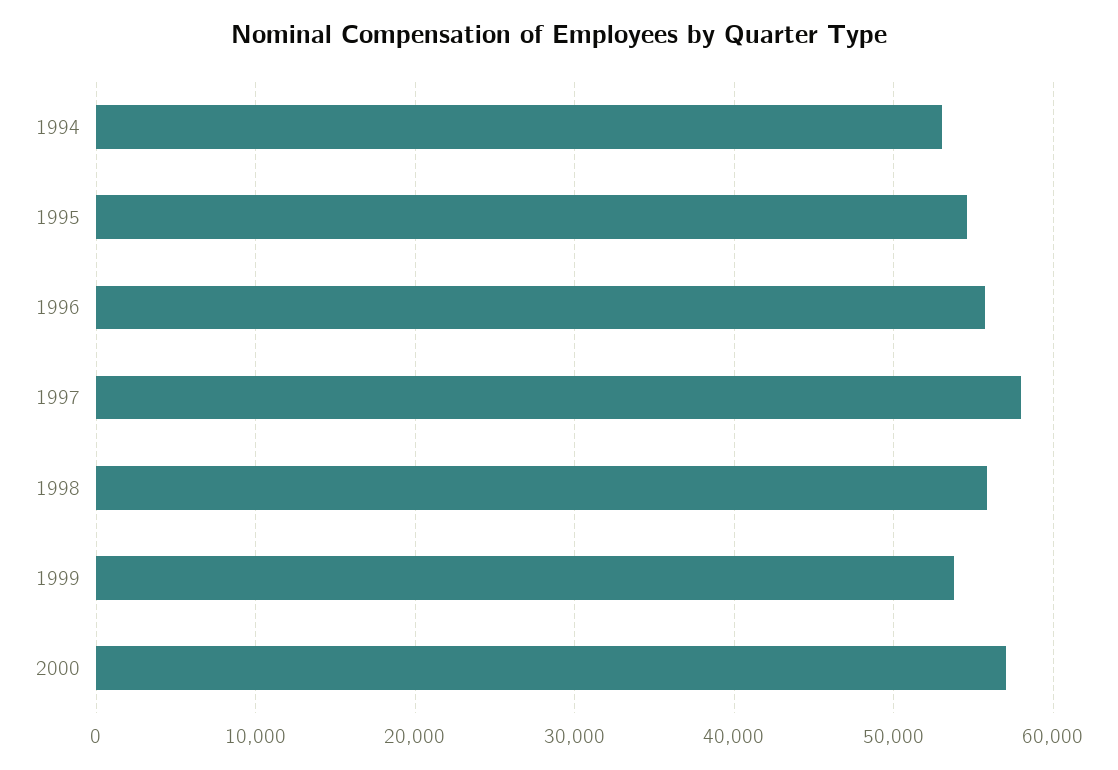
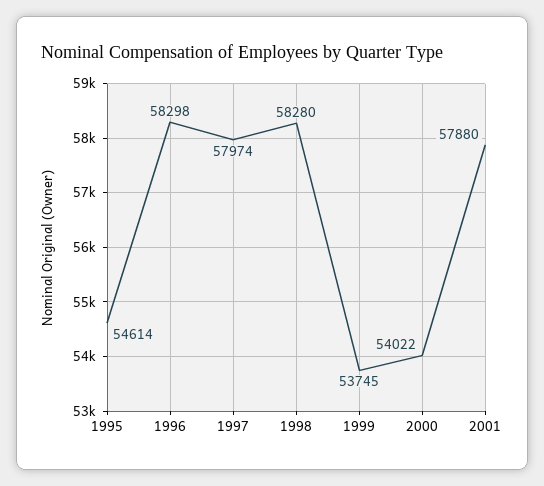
1994: 53000 -> none
1996: 56000 -> 58298
1998: 56000 -> 58280
2000: 57000 -> 54022
2001: none -> 57880

